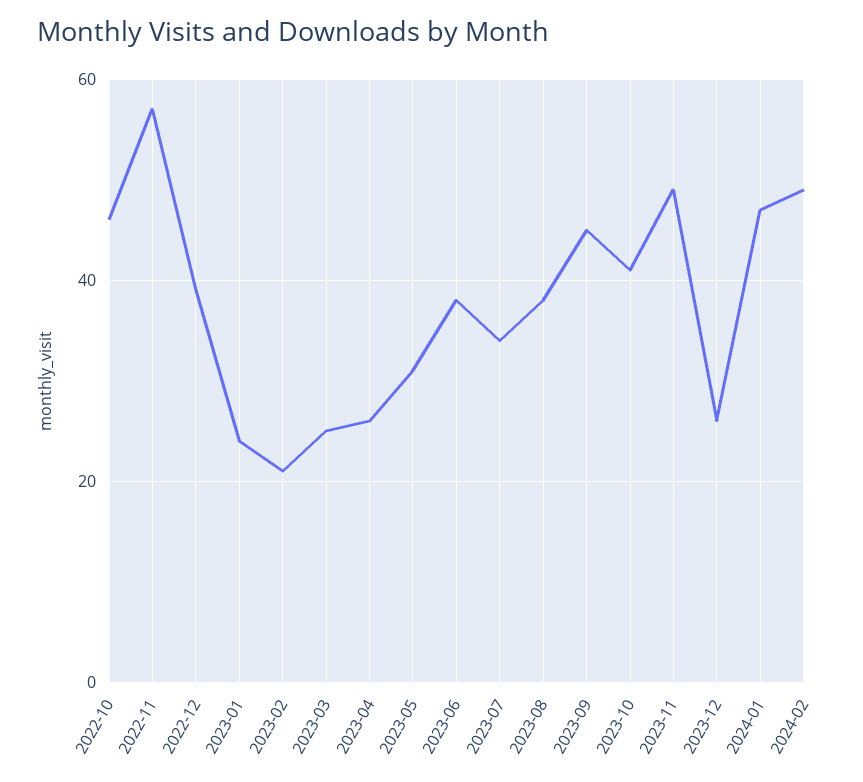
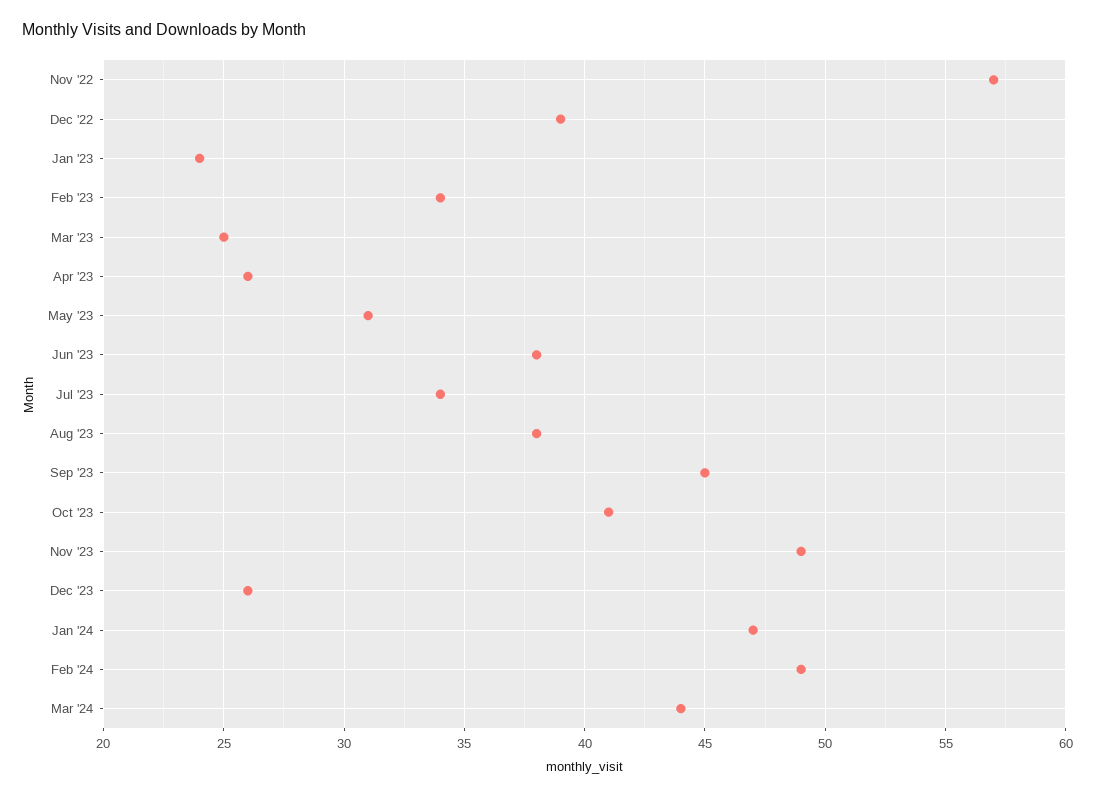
2022-10: 45 -> none
2023-02: 20 -> 34
Mar '24: none -> 44

